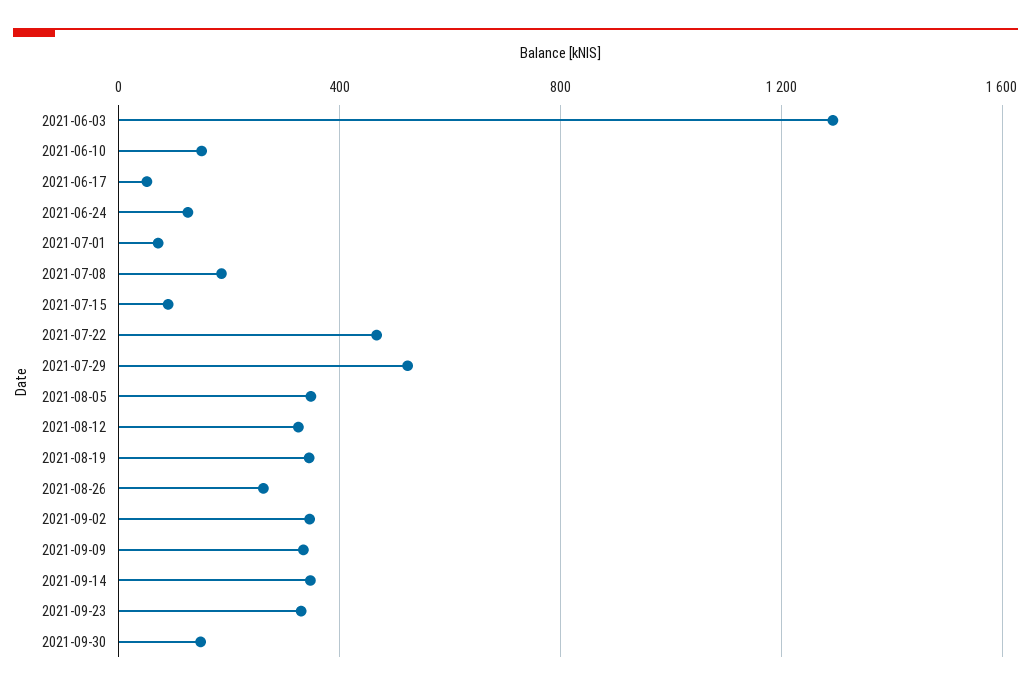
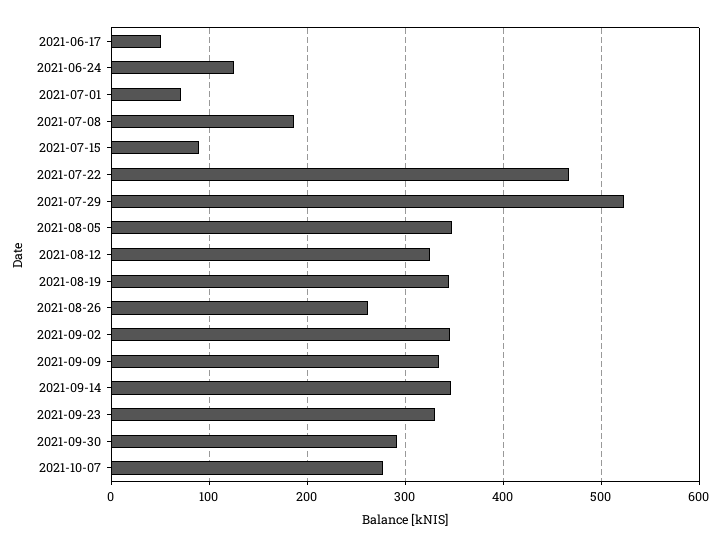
2021-06-03: 1300 -> none
2021-06-10: 150 -> none
2021-09-30: 150 -> 290
2021-10-07: none -> 280

